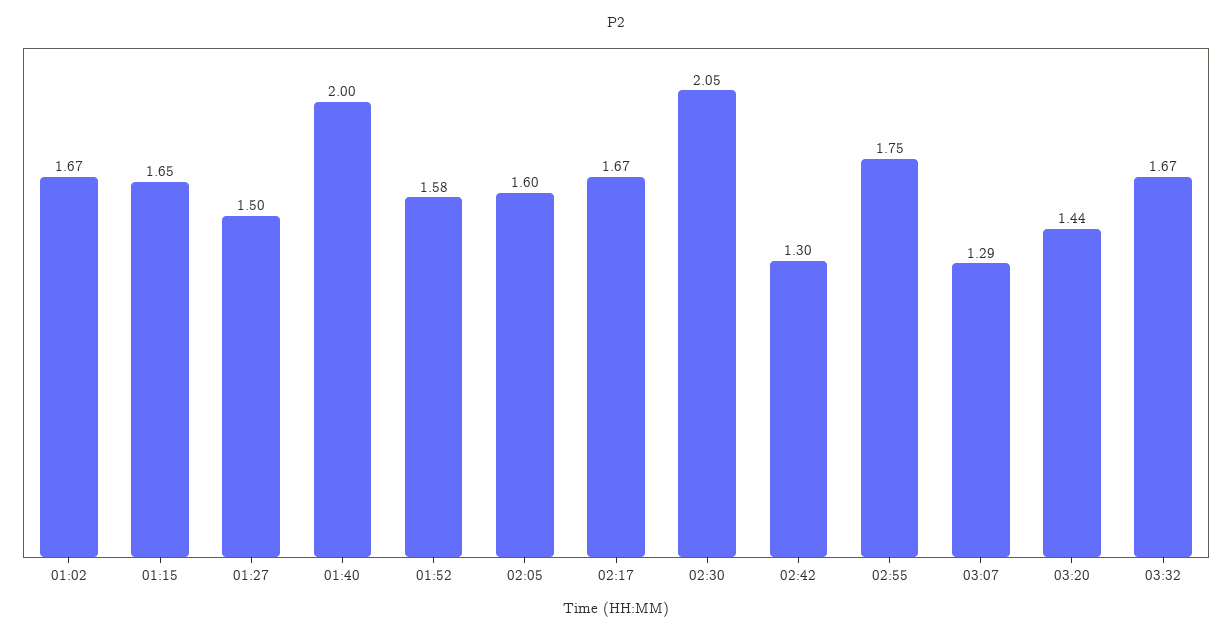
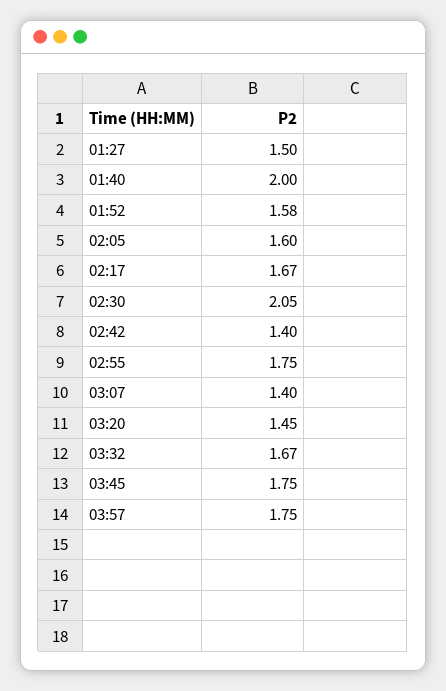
01:02: 1.67 -> none
01:15: 1.65 -> none
02:42: 1.3 -> 1.4
03:07: 1.29 -> 1.4
03:20: 1.44 -> 1.45
03:45: none -> 1.75
03:57: none -> 1.75

